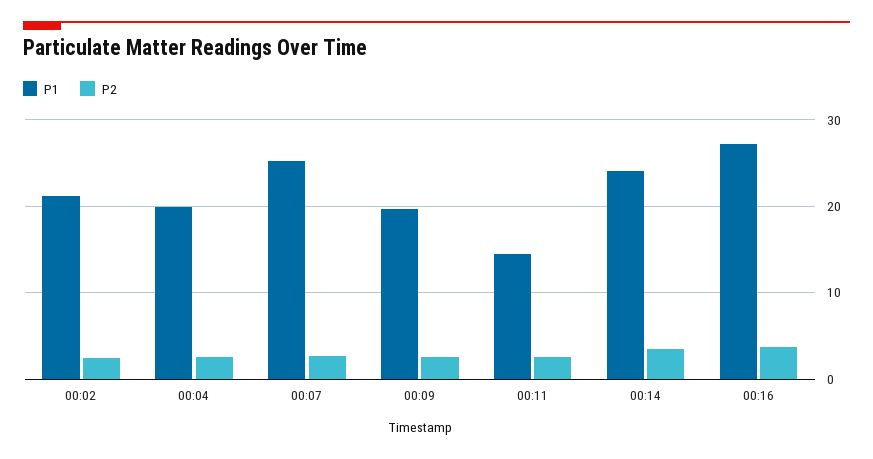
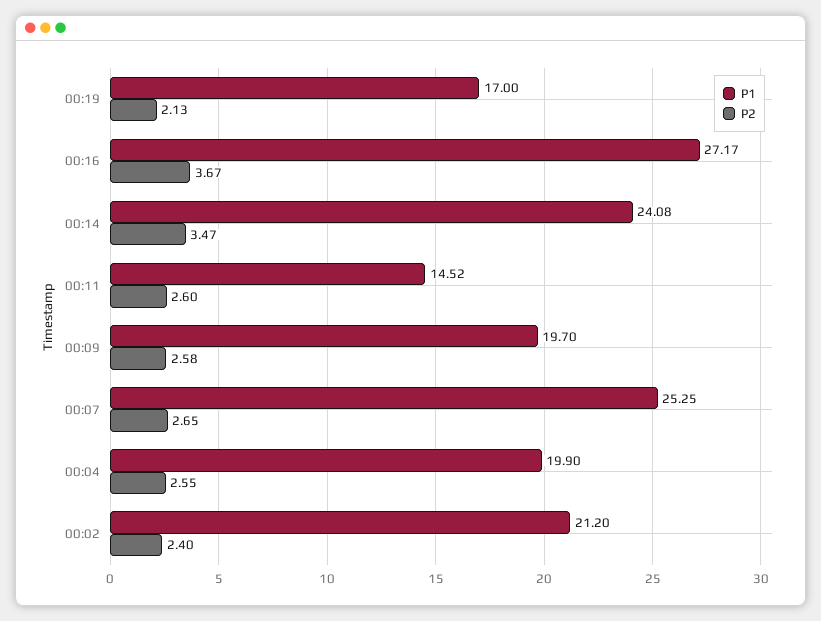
P1, 00:19: none -> 17
P2, 00:19: none -> 2.13

